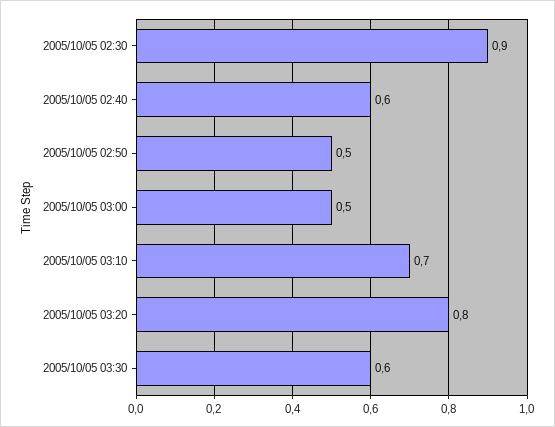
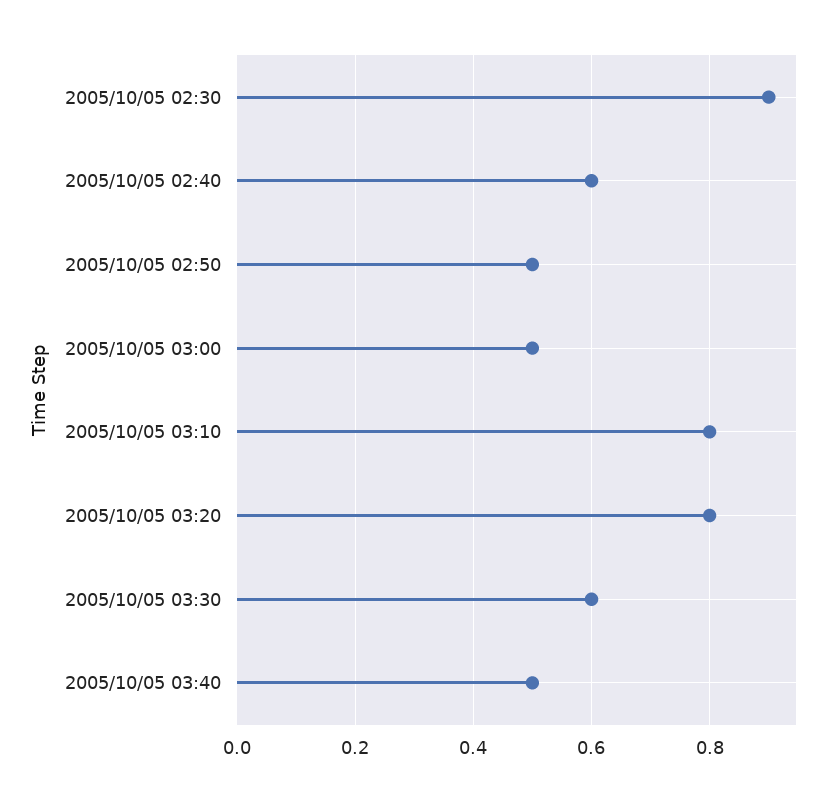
2005/10/05 03:10: 0.7 -> 0.8
2005/10/05 03:40: none -> 0.5

